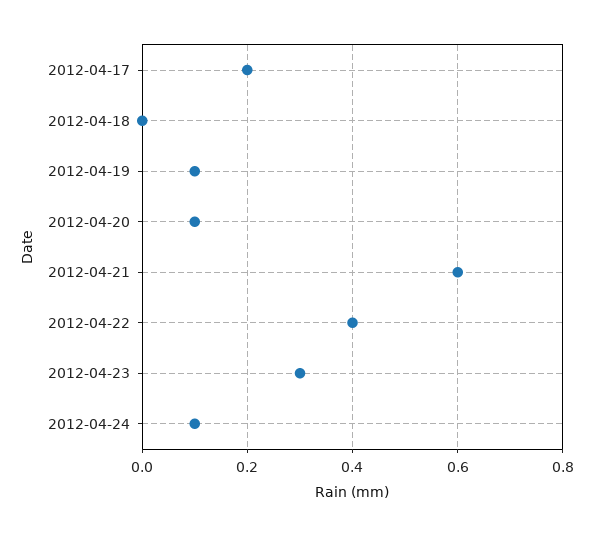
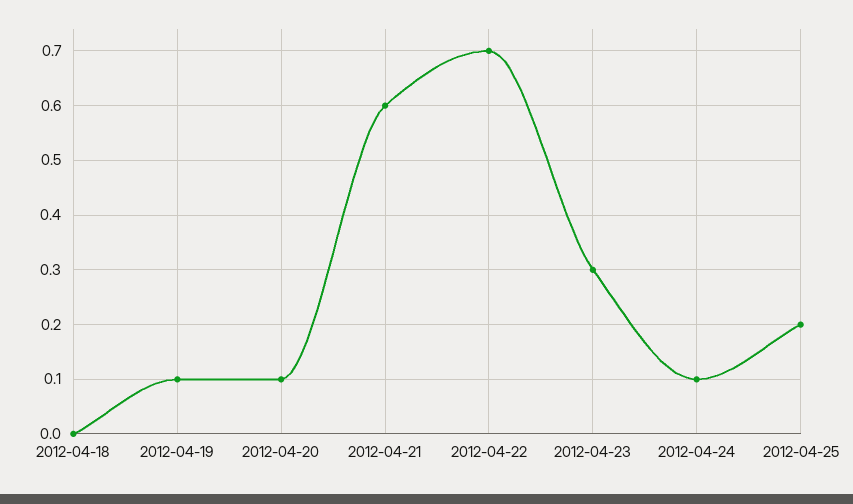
2012-04-17: 0.2 -> none
2012-04-22: 0.4 -> 0.7
2012-04-25: none -> 0.2

